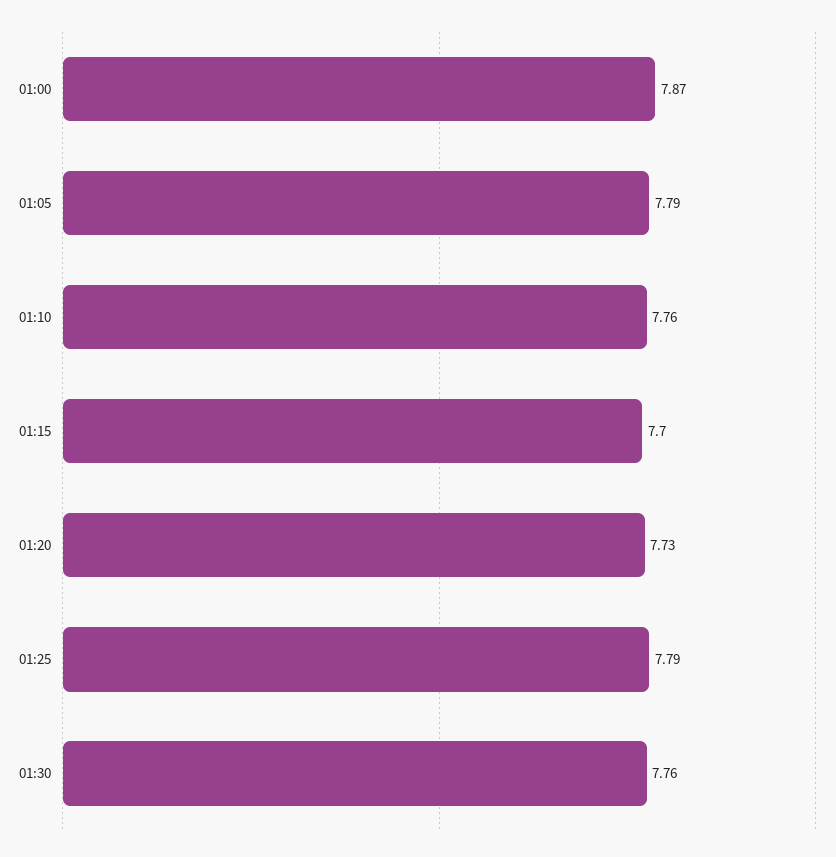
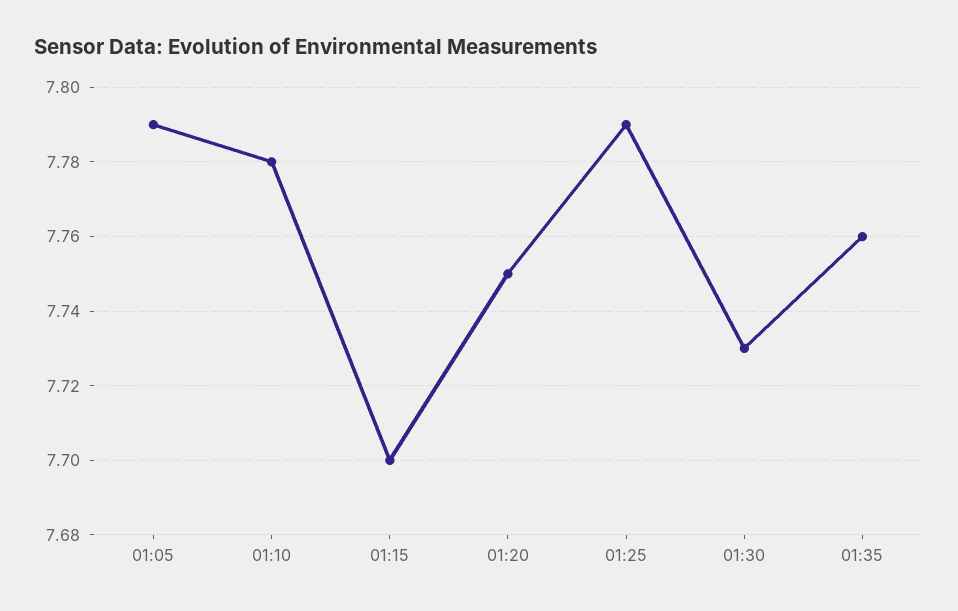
01:00: 7.87 -> none
01:10: 7.76 -> 7.78
01:20: 7.73 -> 7.75
01:30: 7.76 -> 7.73
01:35: none -> 7.76

